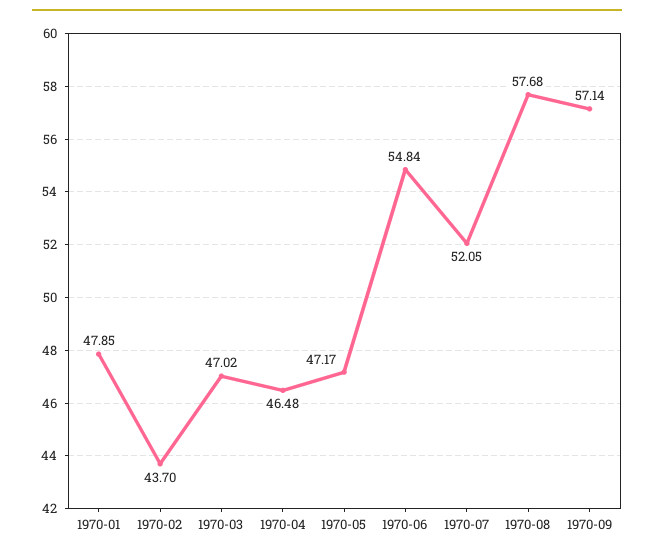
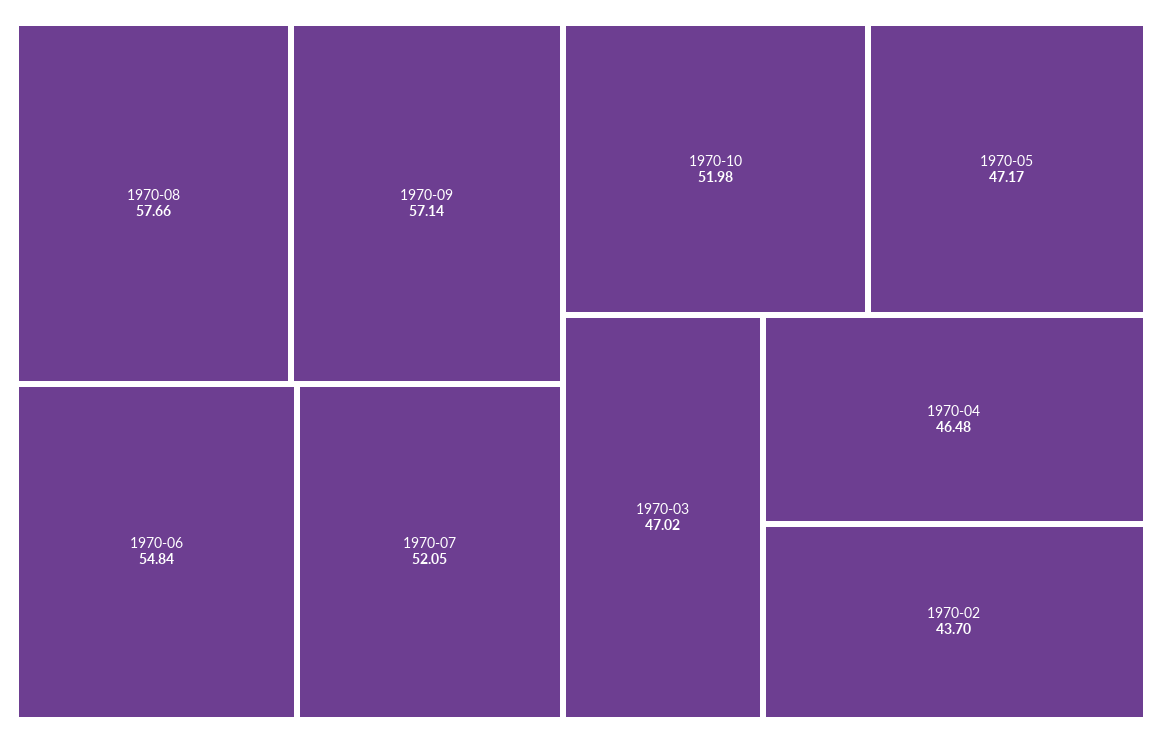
1970-01: 47.85 -> none
1970-08: 57.68 -> 57.66
1970-10: none -> 51.98

